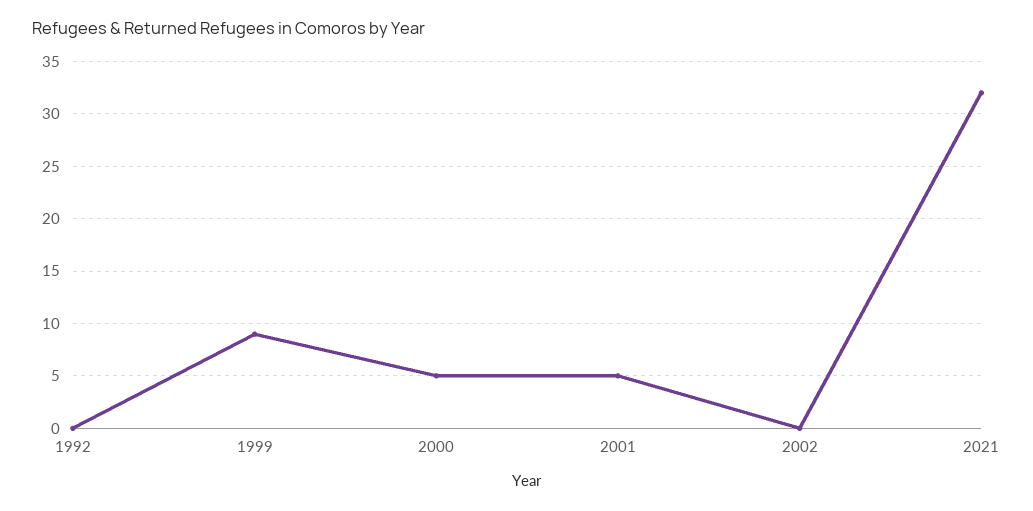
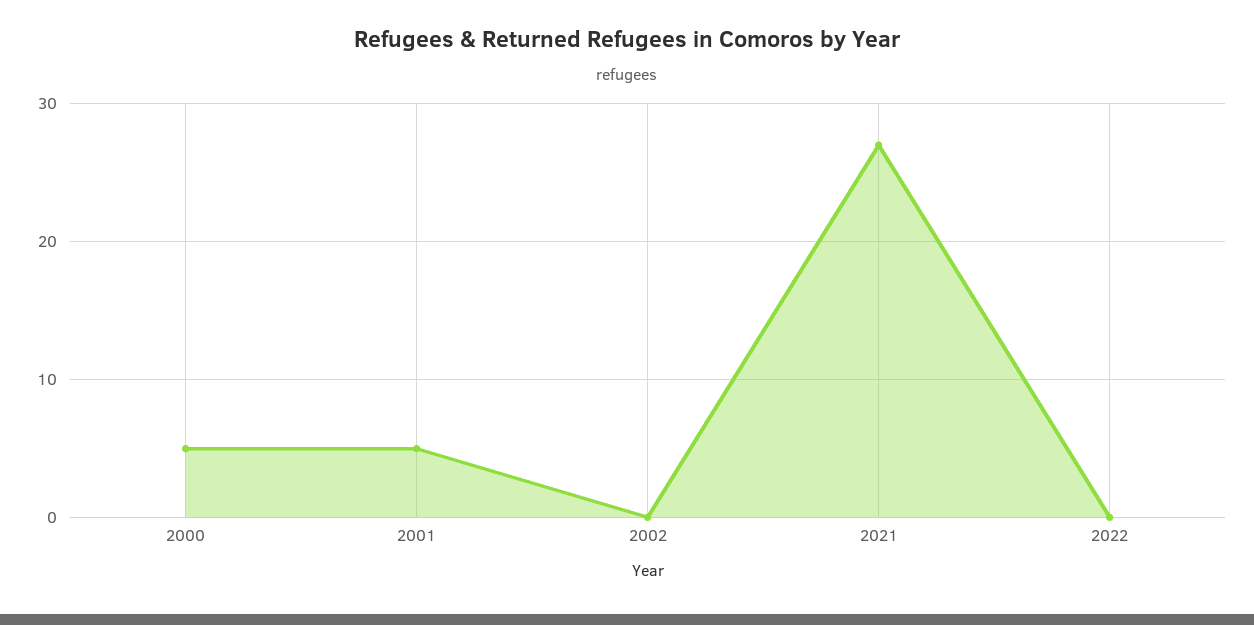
1992: 0 -> none
1999: 9 -> none
2021: 32 -> 27
2022: none -> 0

